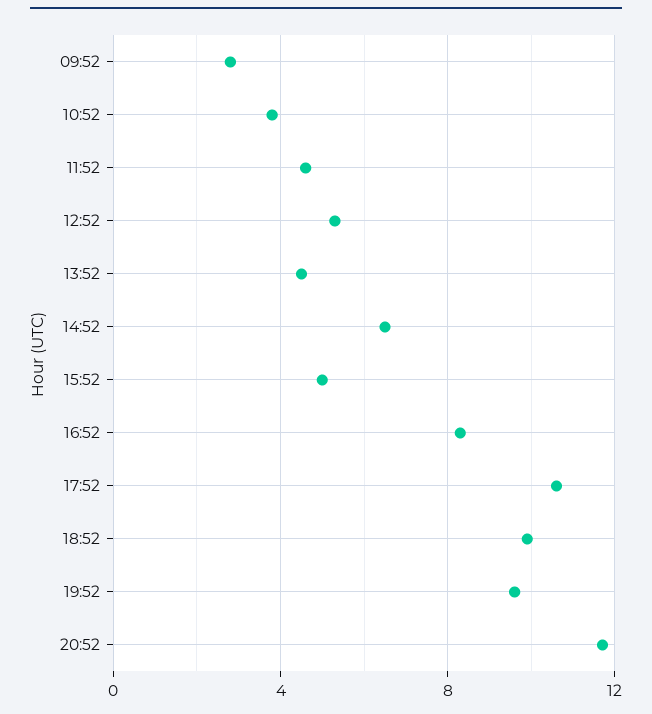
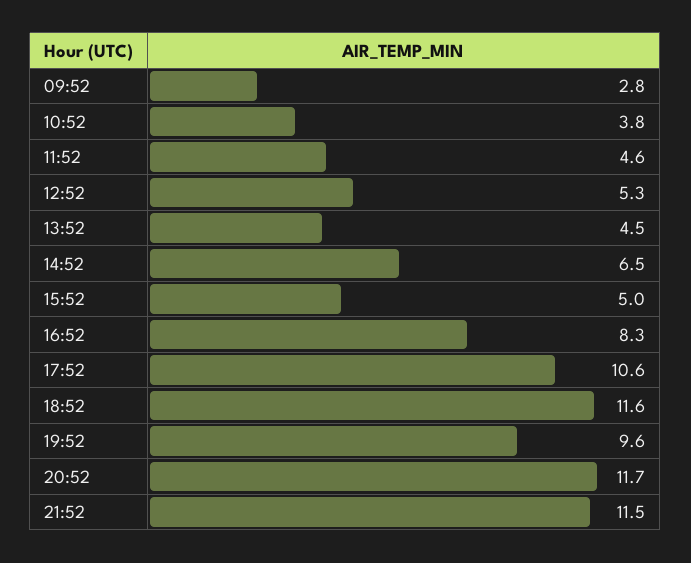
18:52: 10 -> 11.6
21:52: none -> 11.5

